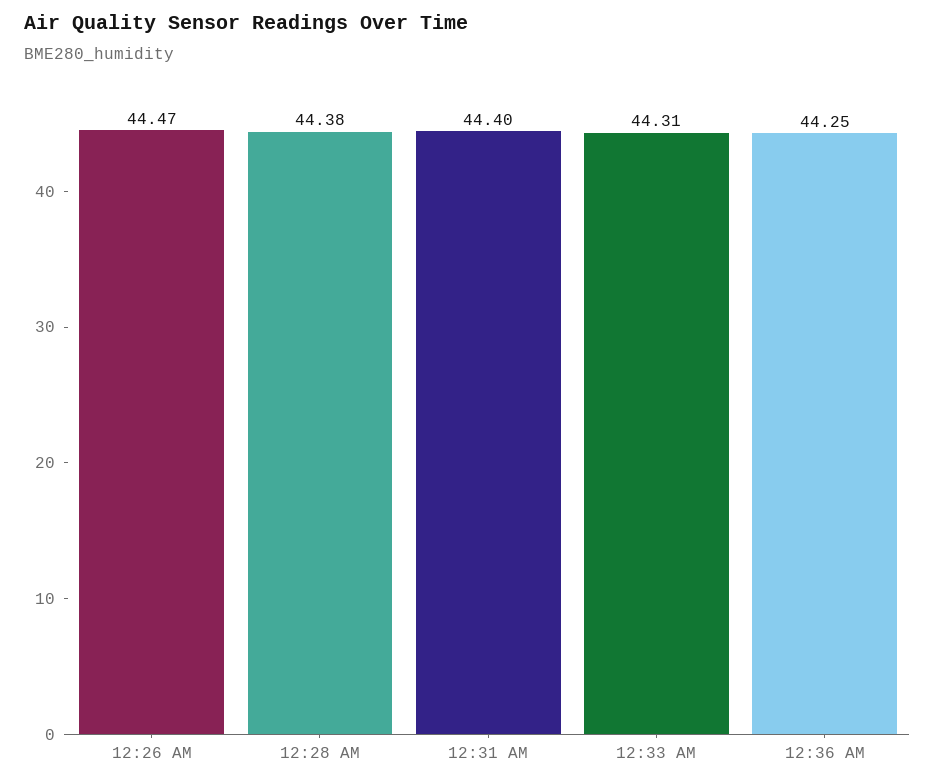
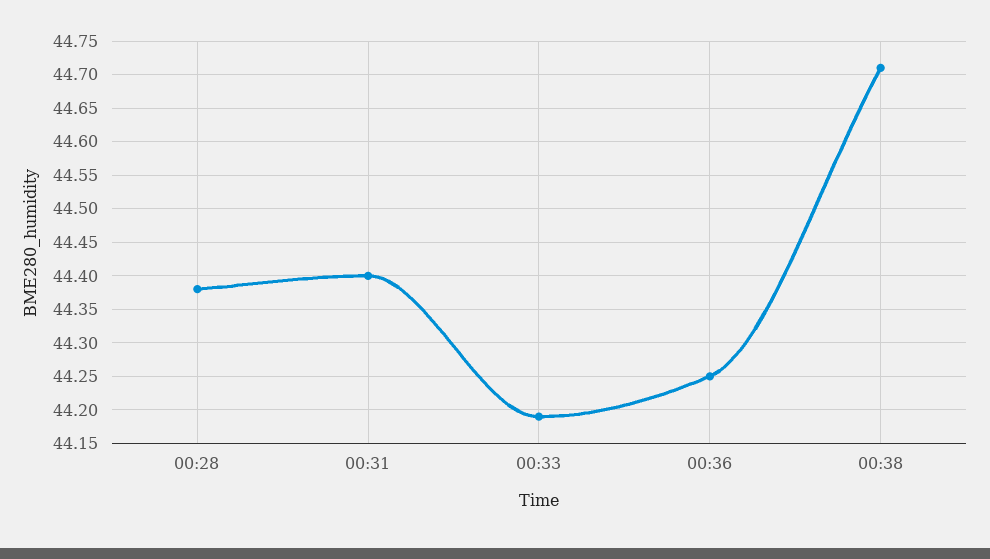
12:26 AM: 44.47 -> none
12:33 AM: 44.31 -> 44.19
00:38: none -> 44.71

